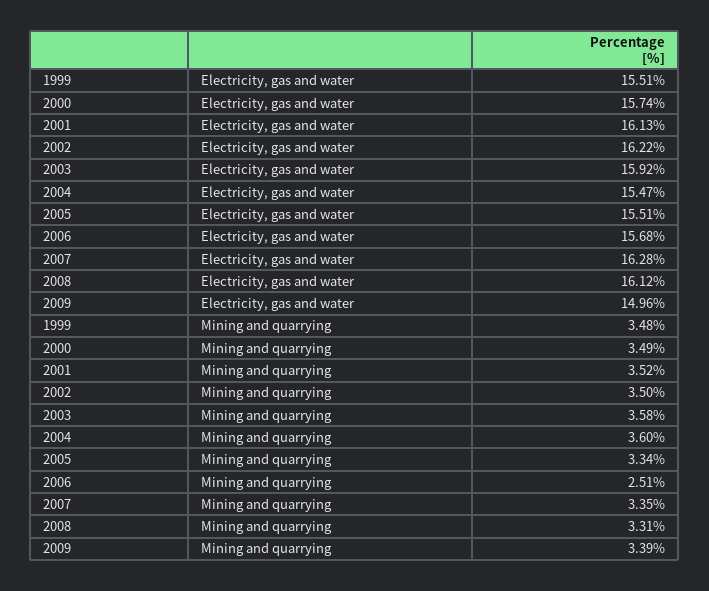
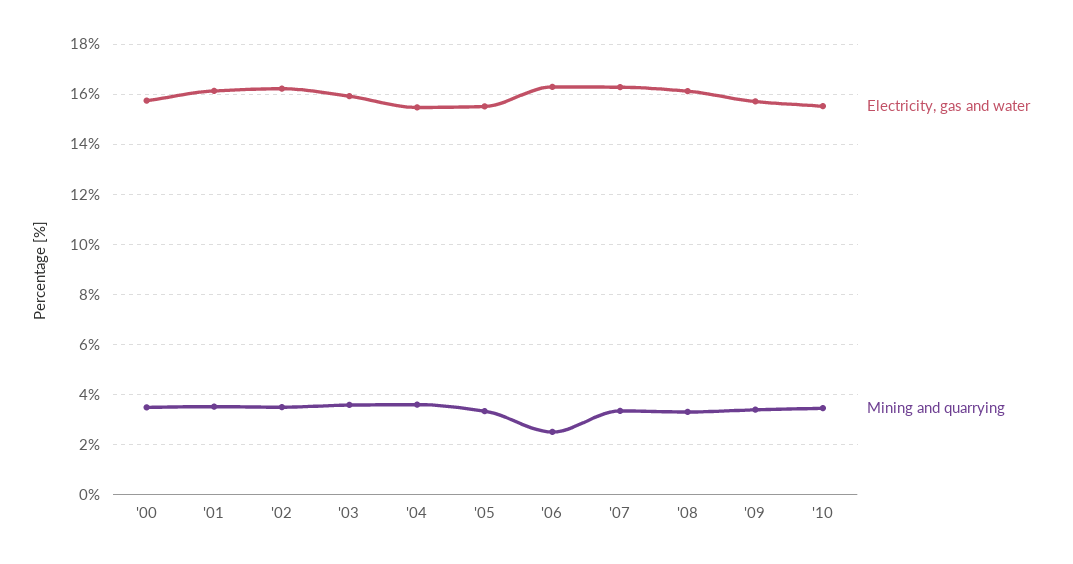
Electricity, gas and water, 1999: 15.51 -> none
Electricity, gas and water, 2006: 15.68 -> 16.25
Electricity, gas and water, 2009: 14.96 -> 15.75
Mining and quarrying, 1999: 3.48 -> none
Electricity, gas and water, '10: none -> 15.5
Mining and quarrying, '10: none -> 3.5

